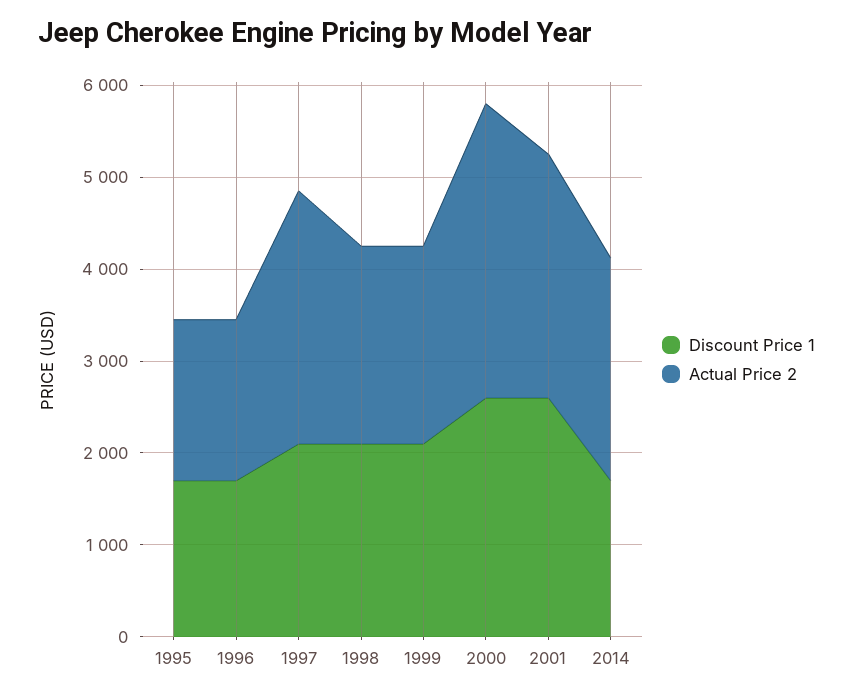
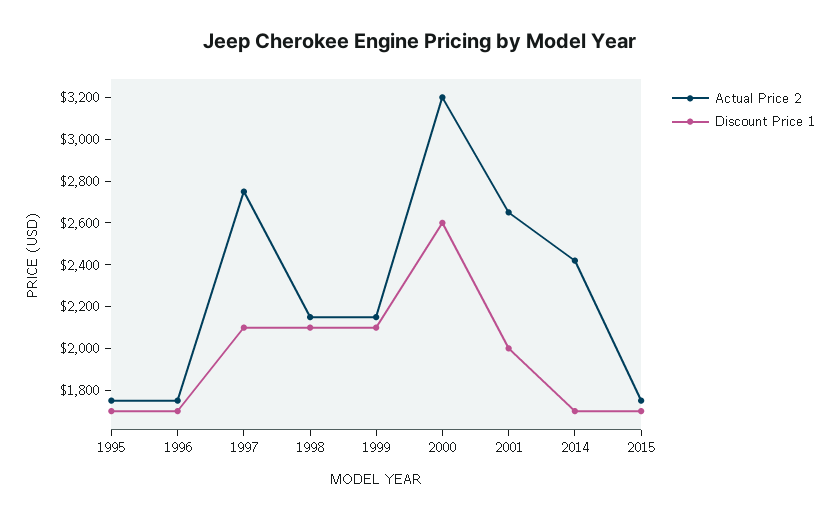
Discount Price 1, 2001: 2600 -> 2000
Actual Price 2, 2015: none -> 1750
Discount Price 1, 2015: none -> 1700

